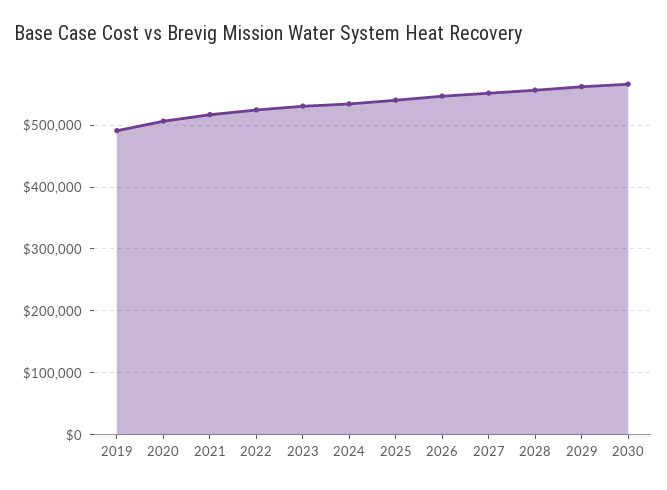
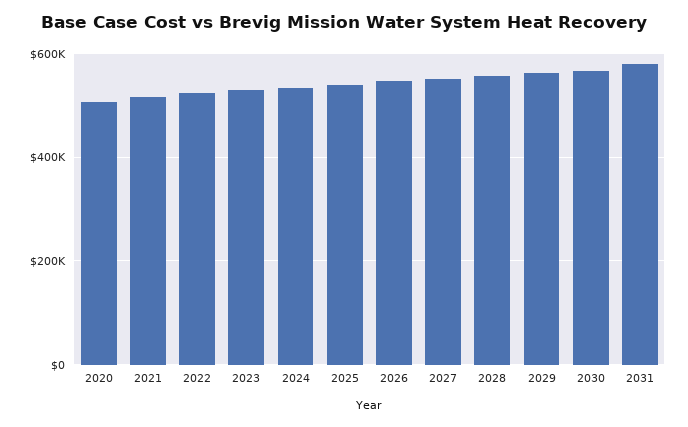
2019: 490000 -> none
2031: none -> 580000

